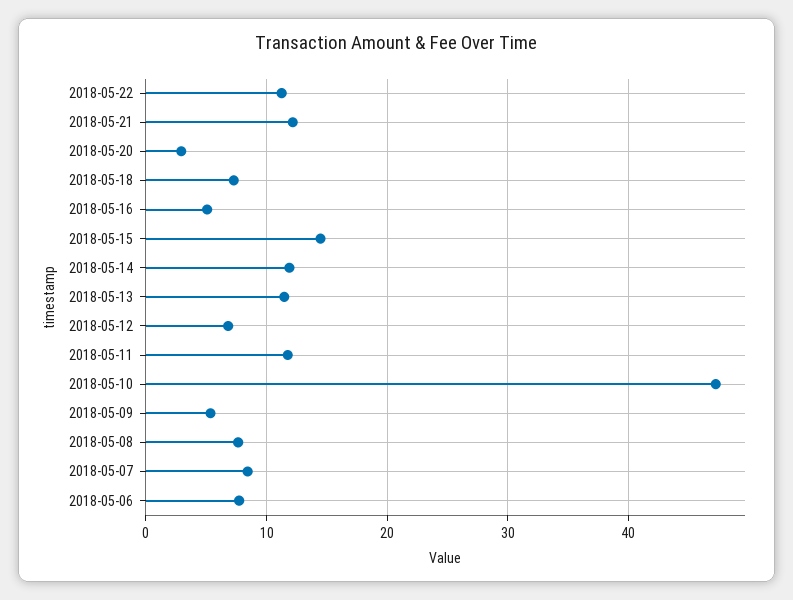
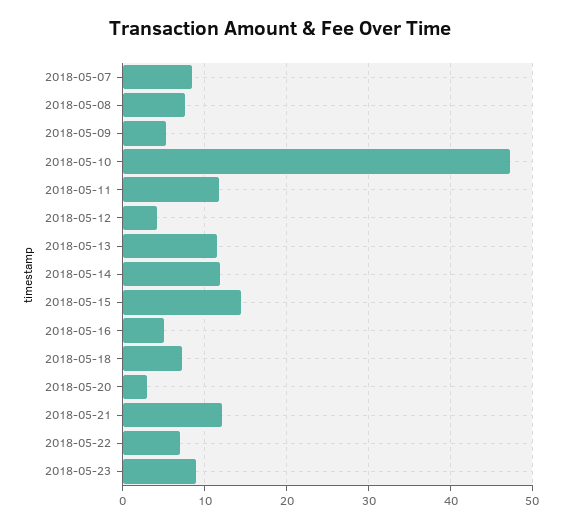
2018-05-22: 11 -> 7
2018-05-12: 7 -> 4
2018-05-06: 8 -> none
2018-05-23: none -> 9

